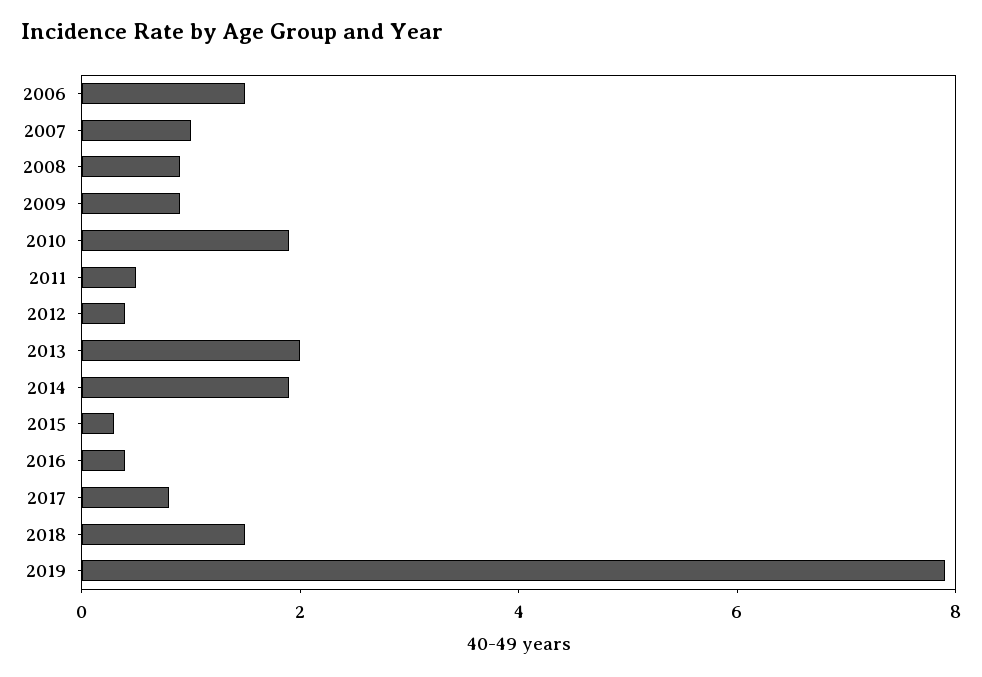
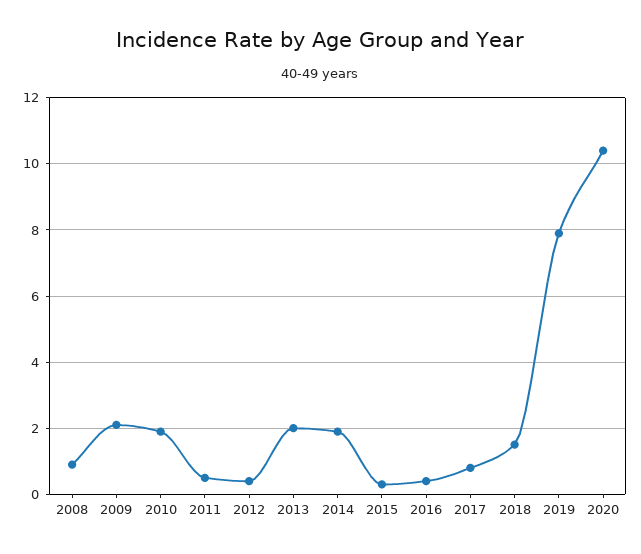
2006: 1.5 -> none
2007: 1 -> none
2009: 1 -> 2
2020: none -> 10.5

